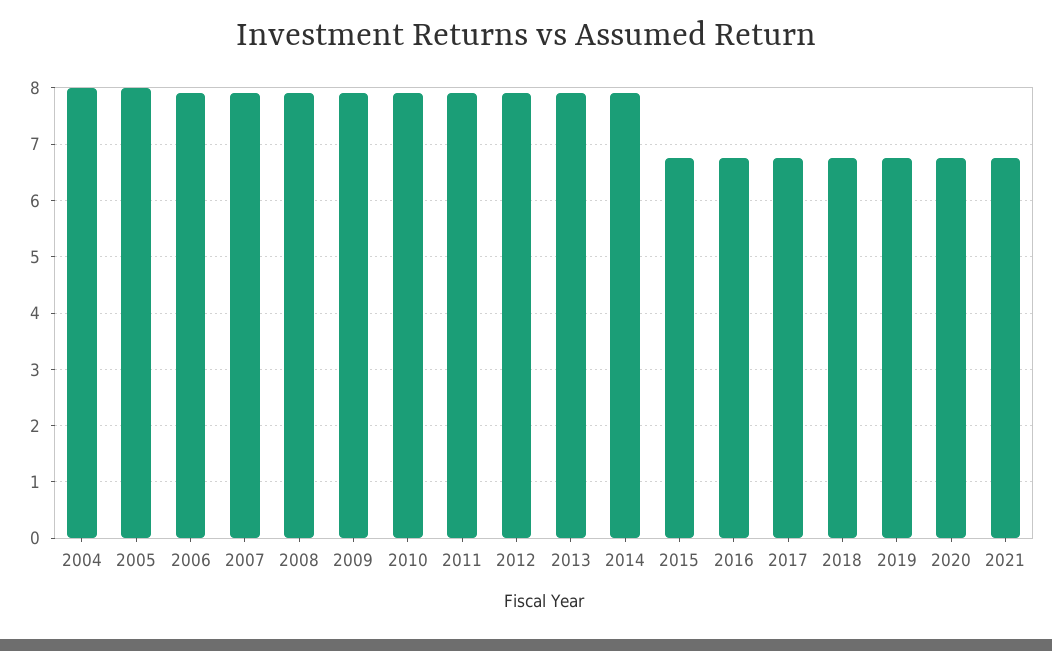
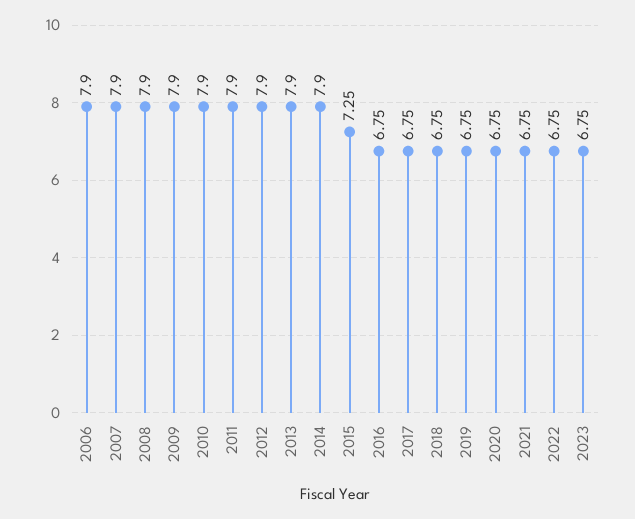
2004: 8 -> none
2005: 8 -> none
2015: 6.8 -> 7.25
2022: none -> 6.75
2023: none -> 6.75

